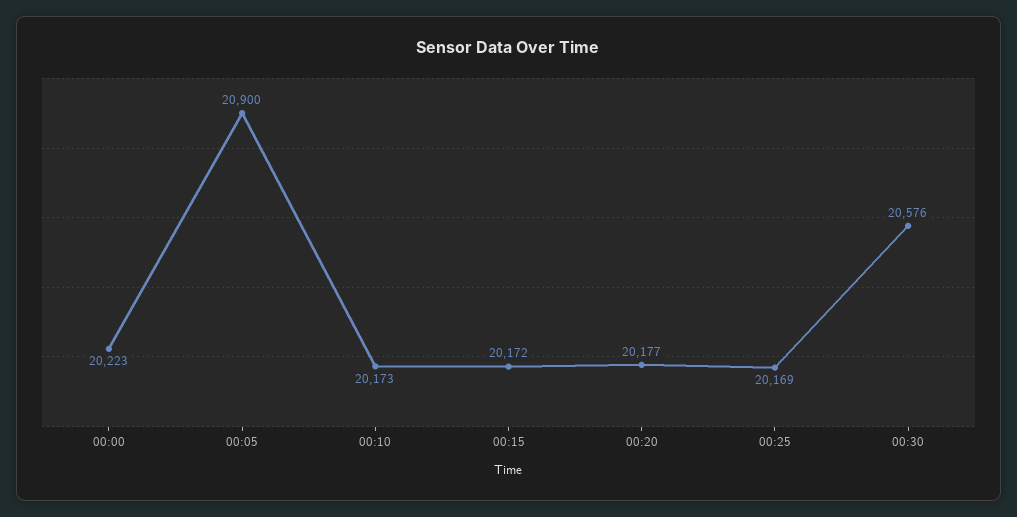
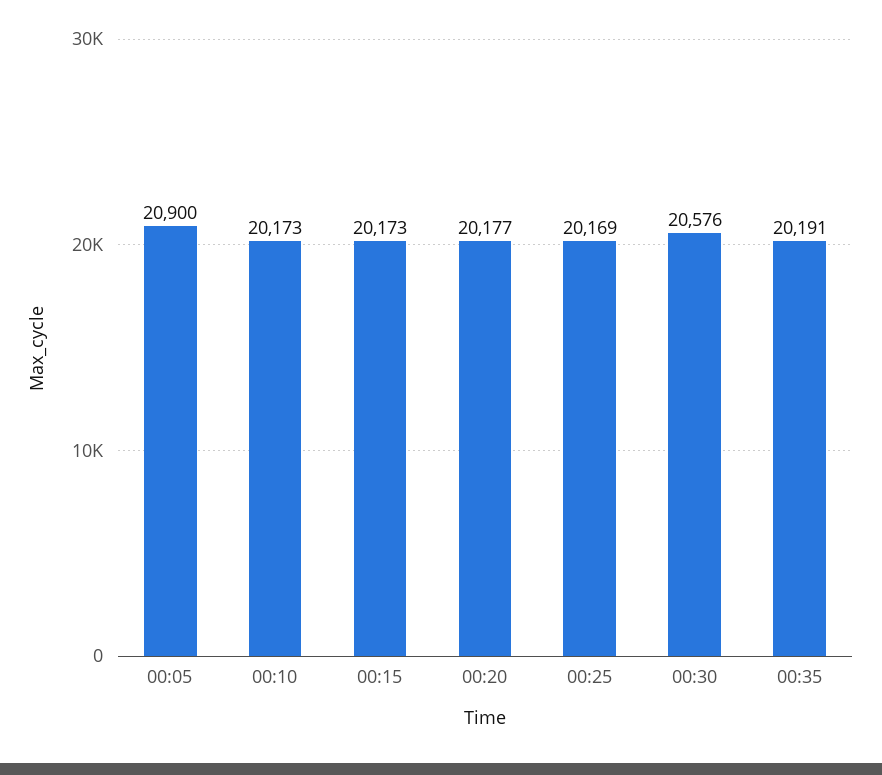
00:00: 20223 -> none
00:15: 20172 -> 20173
00:35: none -> 20191

